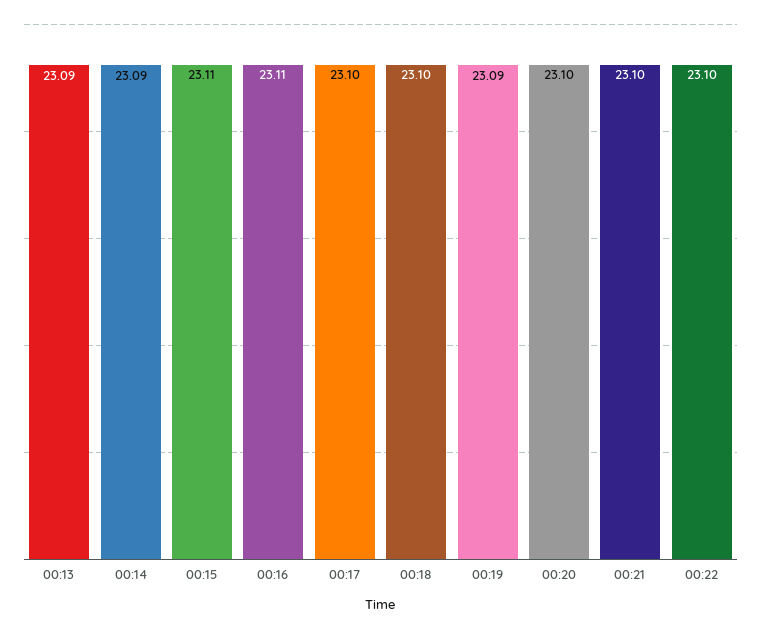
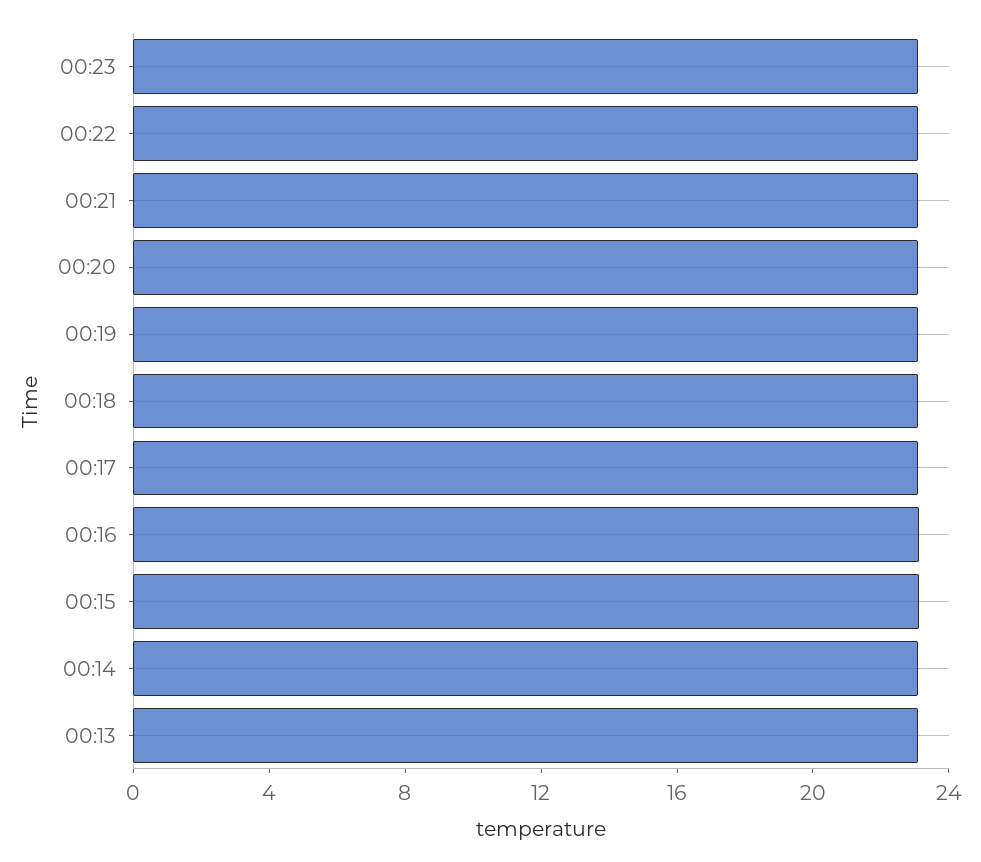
00:23: none -> 23

